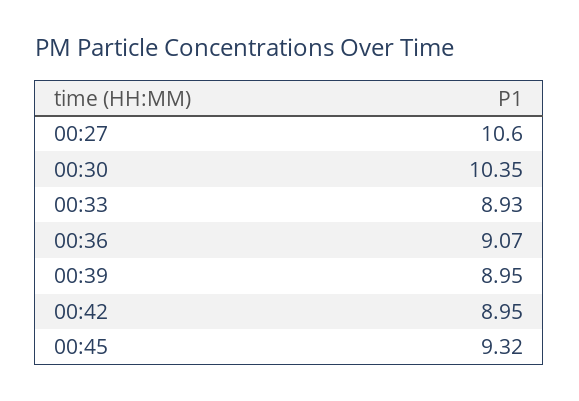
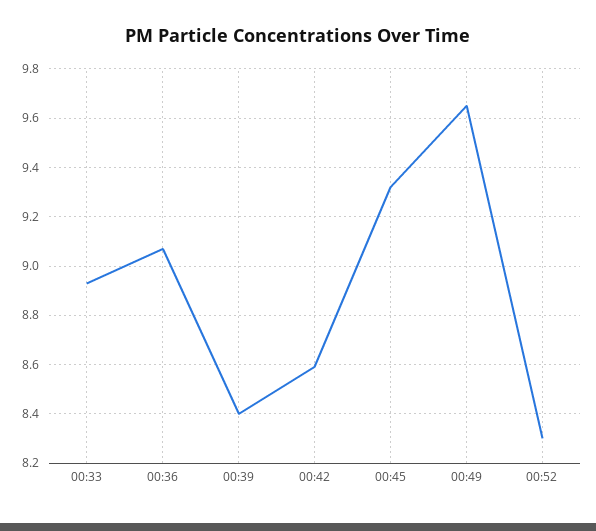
00:27: 10.6 -> none
00:30: 10.35 -> none
00:39: 8.95 -> 8.4
00:42: 8.95 -> 8.6
00:49: none -> 9.65
00:52: none -> 8.3

